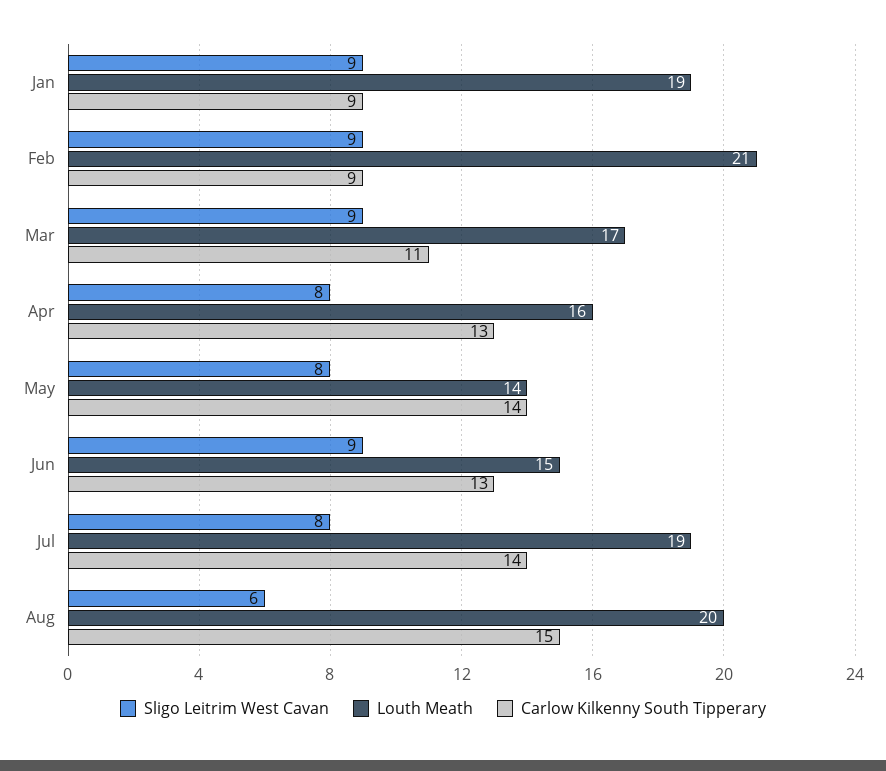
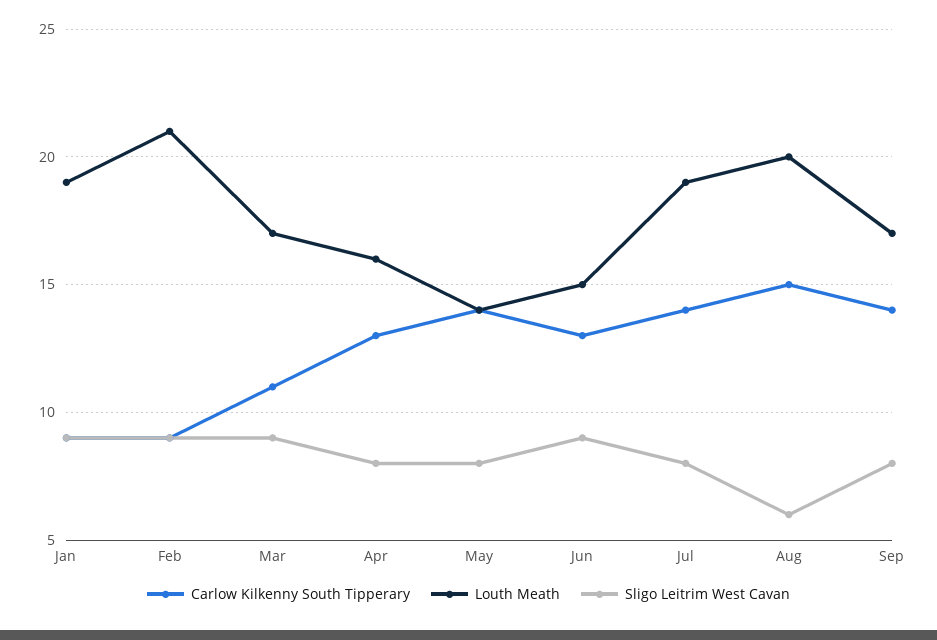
Carlow Kilkenny South Tipperary, Sep: none -> 14
Louth Meath, Sep: none -> 17
Sligo Leitrim West Cavan, Sep: none -> 8

